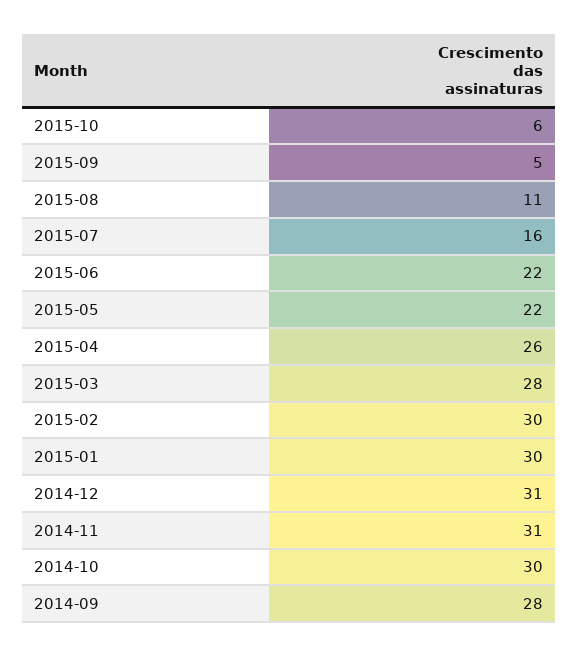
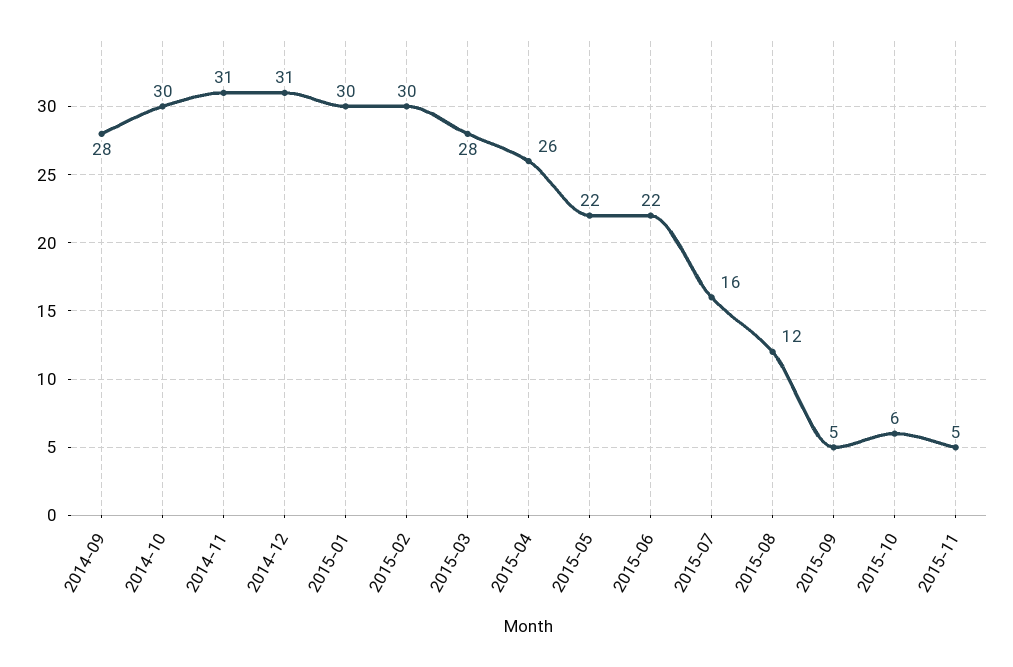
2015-08: 11 -> 12
2015-11: none -> 5

